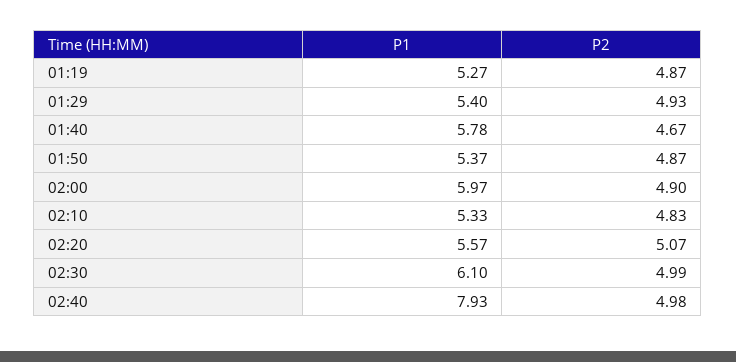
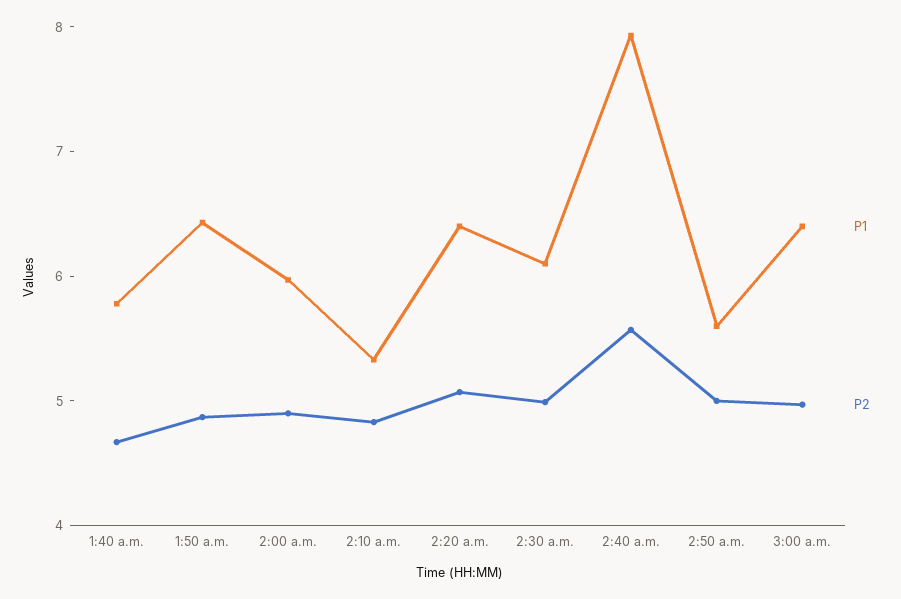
P1, 01:19: 5.27 -> none
P2, 01:19: 4.87 -> none
P1, 01:29: 5.4 -> none
P2, 01:29: 4.93 -> none
P1, 01:50: 5.37 -> 6.4
P1, 02:20: 5.57 -> 6.4
P2, 02:40: 4.98 -> 5.6
P1, 2:50 a.m.: none -> 5.6
P2, 2:50 a.m.: none -> 5
P1, 3:00 a.m.: none -> 6.4
P2, 3:00 a.m.: none -> 5

